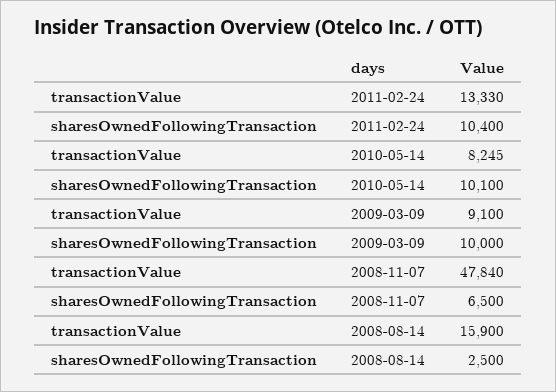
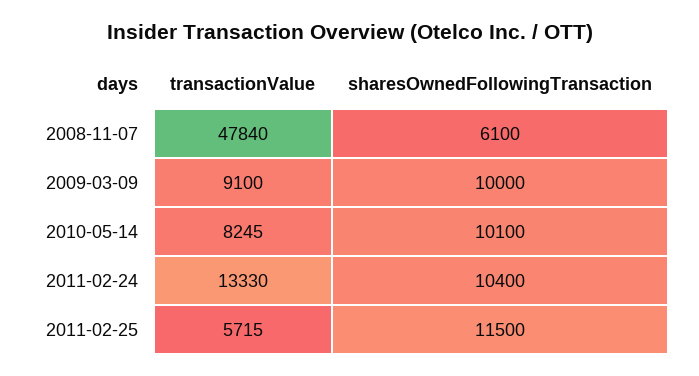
sharesOwnedFollowingTransaction, 2008-11-07: 6500 -> 6100
transactionValue, 2008-08-14: 15900 -> none
sharesOwnedFollowingTransaction, 2008-08-14: 2500 -> none
transactionValue, 2011-02-25: none -> 5715
sharesOwnedFollowingTransaction, 2011-02-25: none -> 11500

